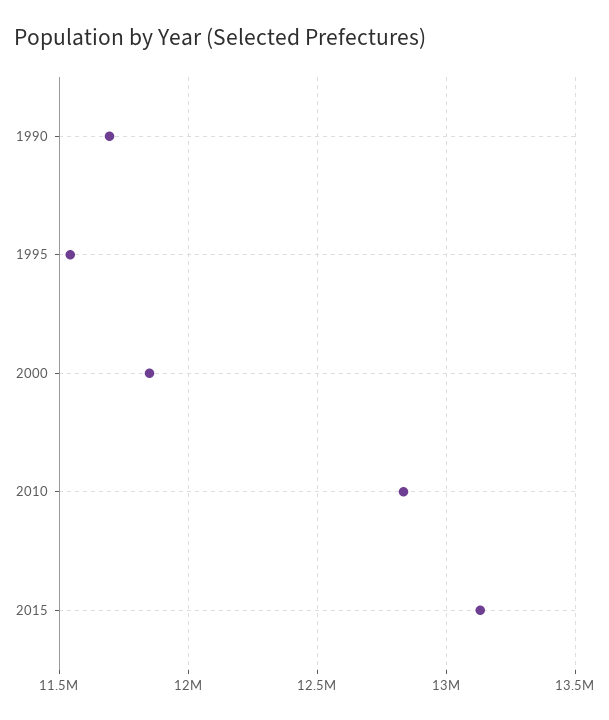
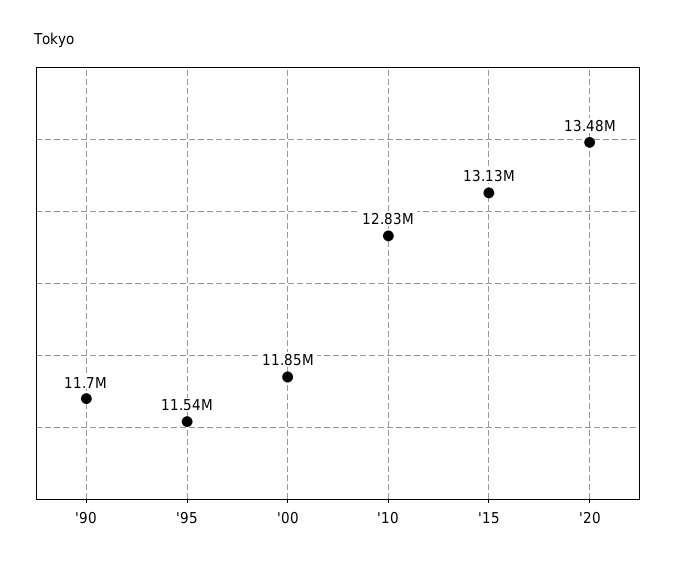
'20: none -> 13480000

